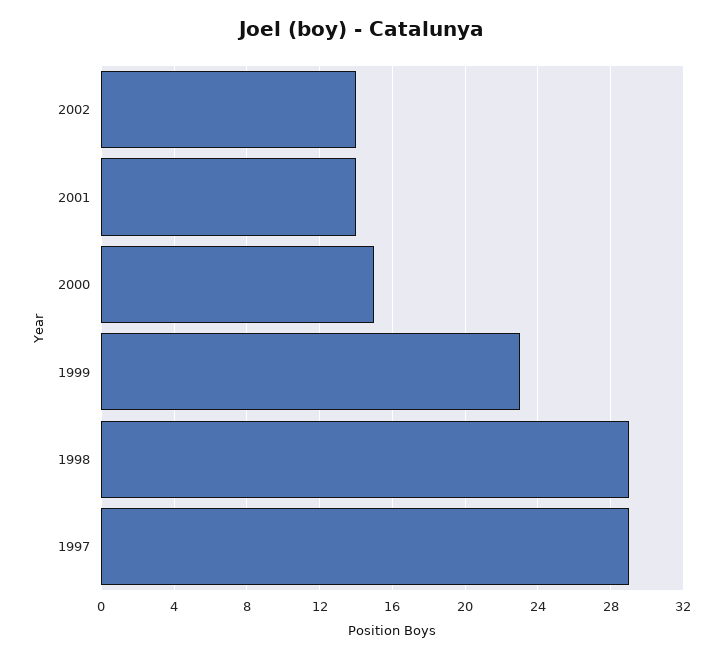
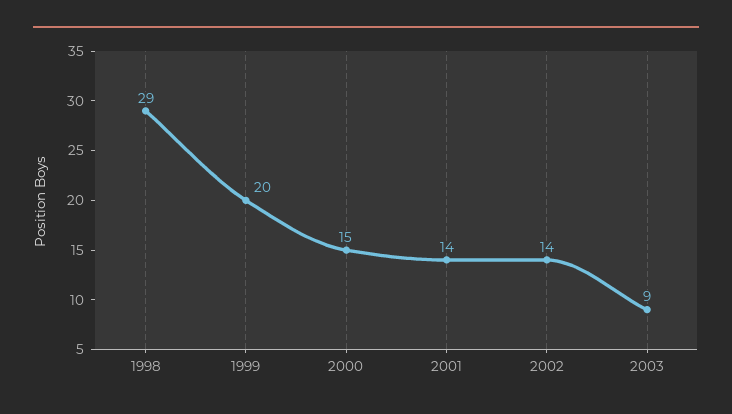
1999: 23 -> 20
1997: 29 -> none
2003: none -> 9

